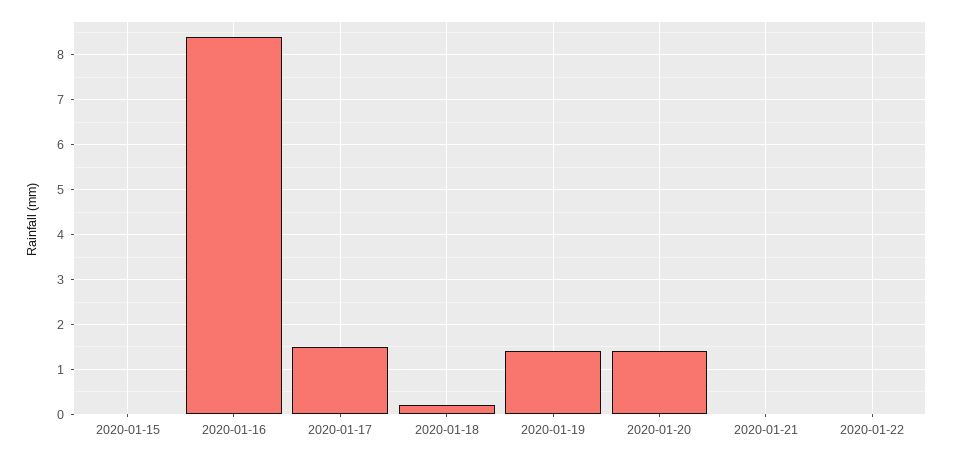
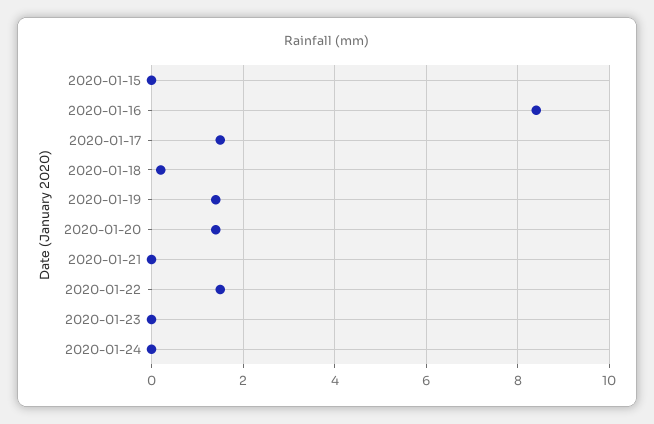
2020-01-22: 0 -> 1.5
2020-01-23: none -> 0
2020-01-24: none -> 0

